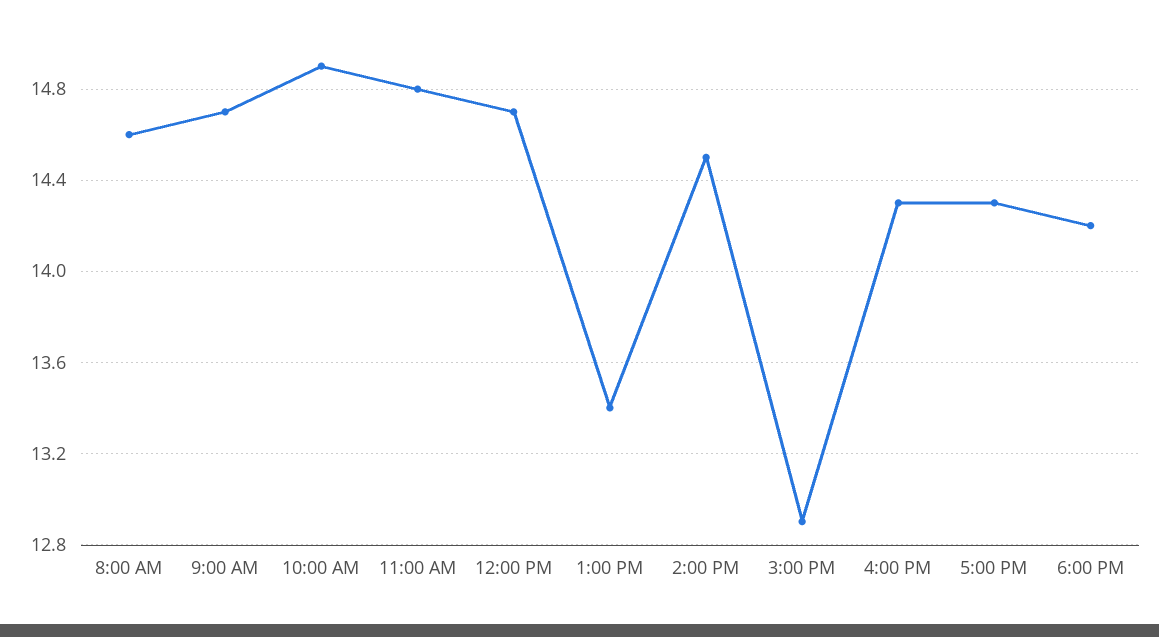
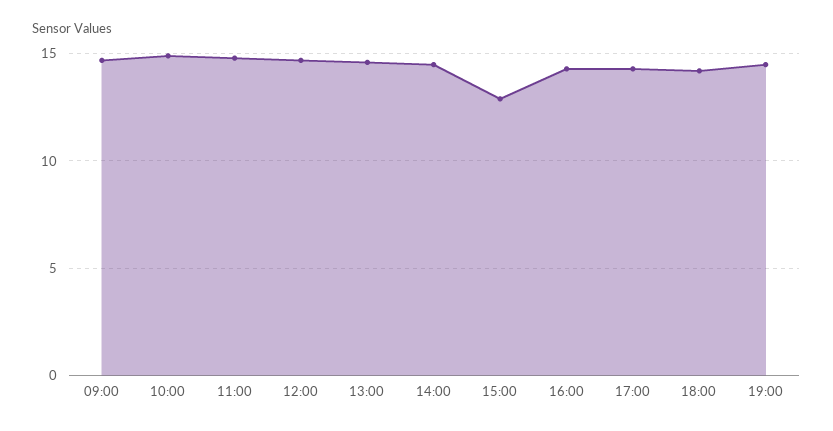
8:00 AM: 14.6 -> none
1:00 PM: 13.4 -> 14.5
19:00: none -> 14.5

